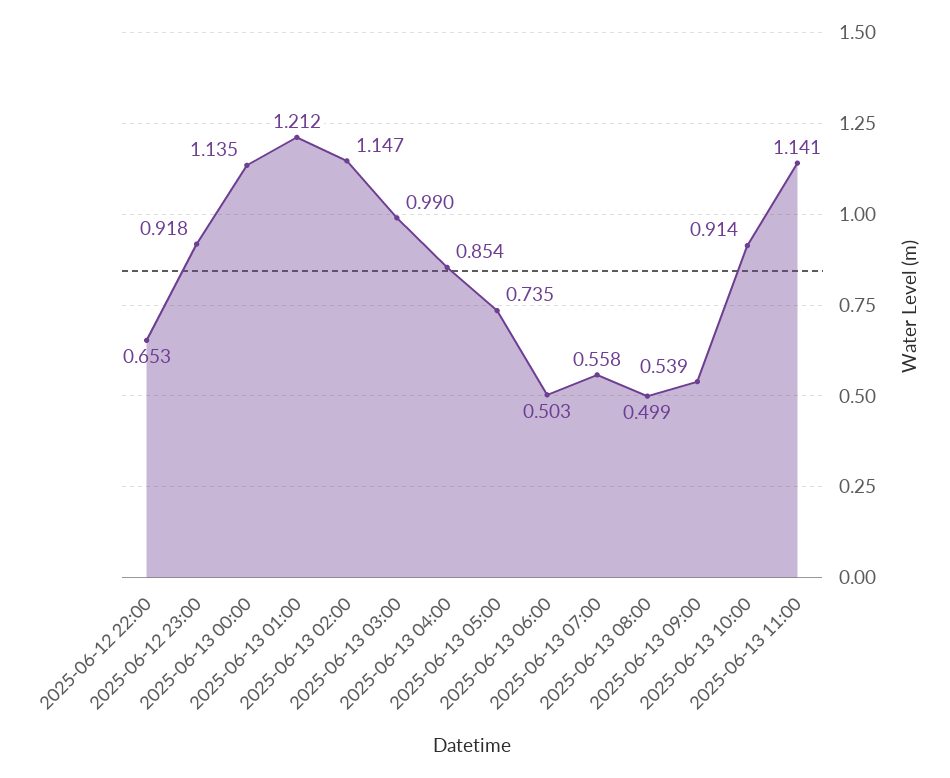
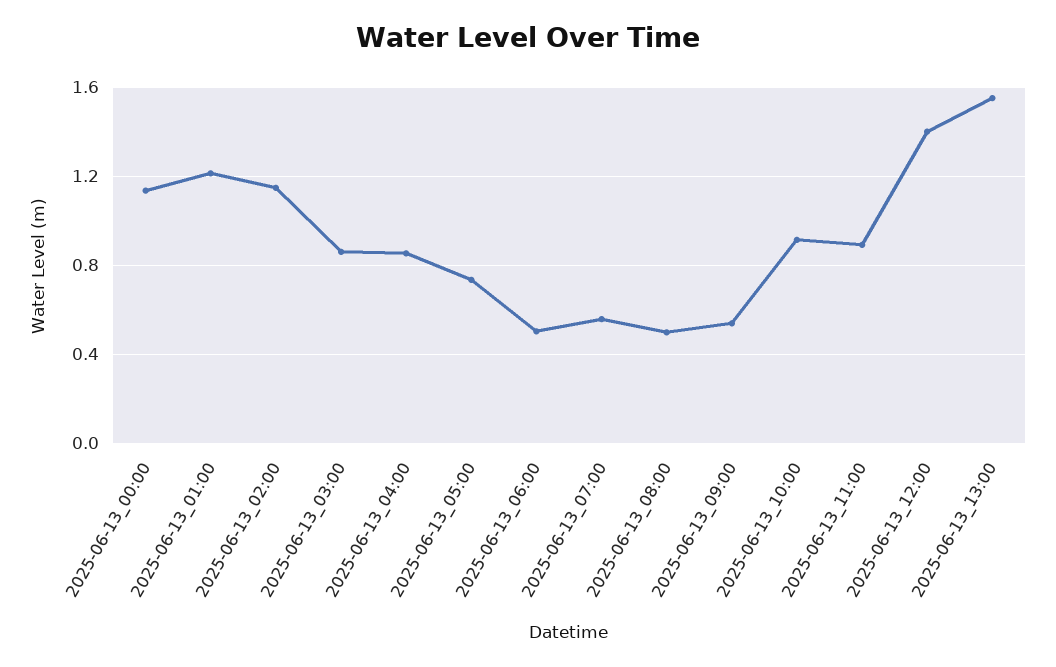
2025-06-12 22:00: 0.653 -> none
2025-06-12 23:00: 0.918 -> none
2025-06-13 03:00: 0.99 -> 0.85
2025-06-13 11:00: 1.141 -> 0.9
2025-06-13_12:00: none -> 1.4
2025-06-13_13:00: none -> 1.55

